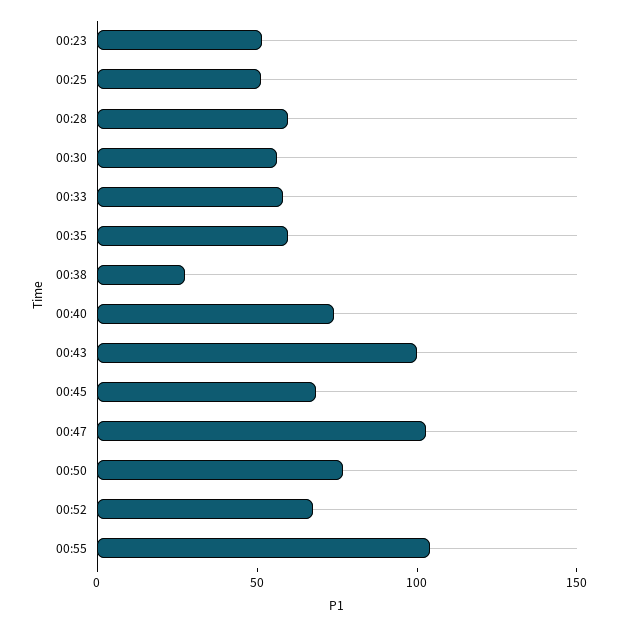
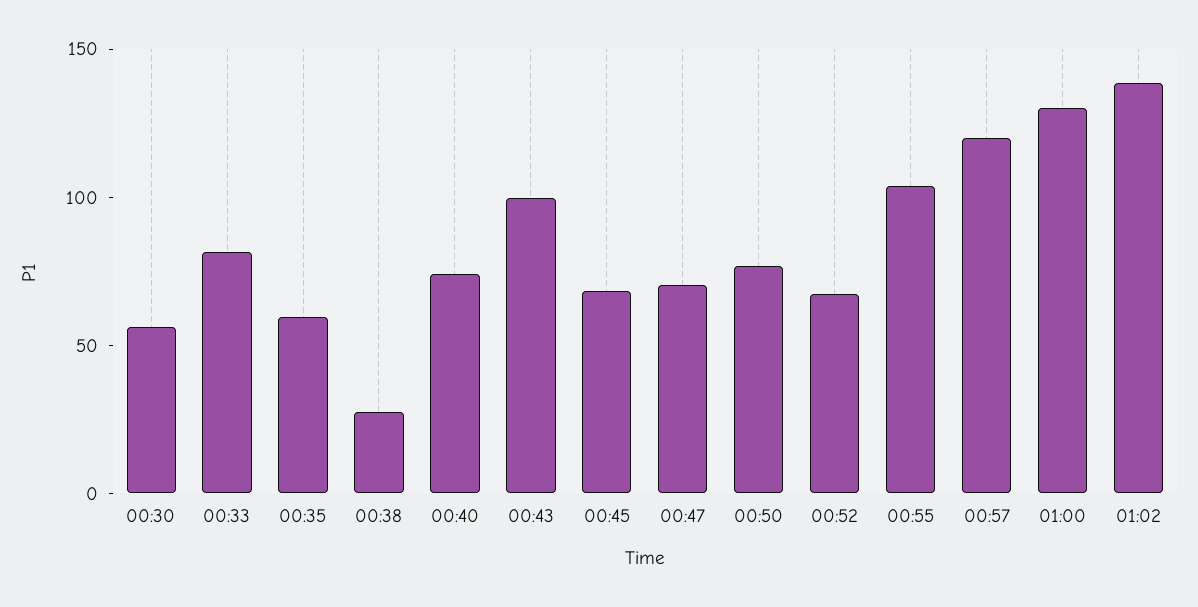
00:23: 50 -> none
00:25: 50 -> none
00:28: 60 -> none
00:33: 60 -> 80
00:47: 100 -> 70
00:57: none -> 120
01:00: none -> 130
01:02: none -> 140

